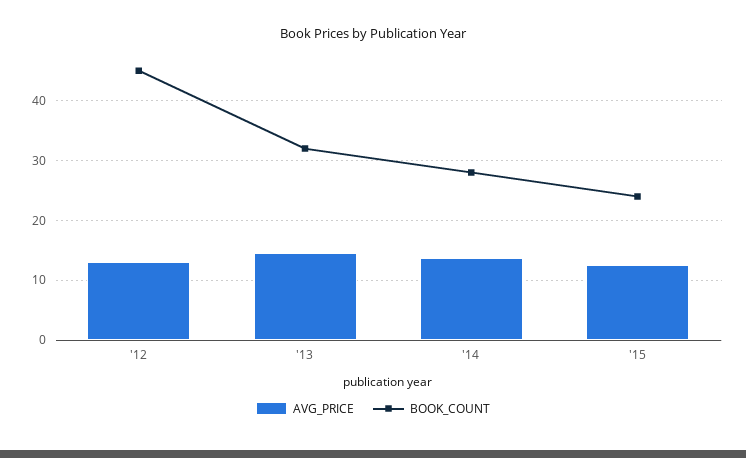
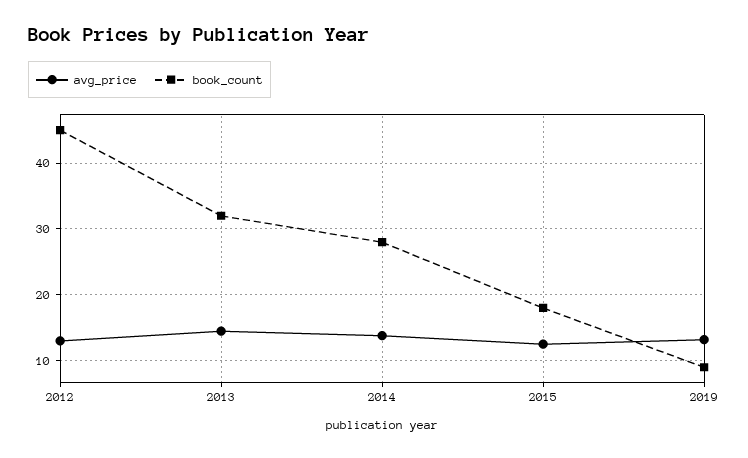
BOOK_COUNT, '15: 24 -> 18
AVG_PRICE, 2019: none -> 13
BOOK_COUNT, 2019: none -> 9

